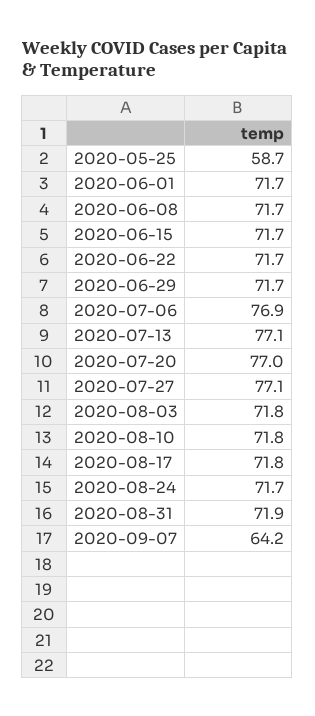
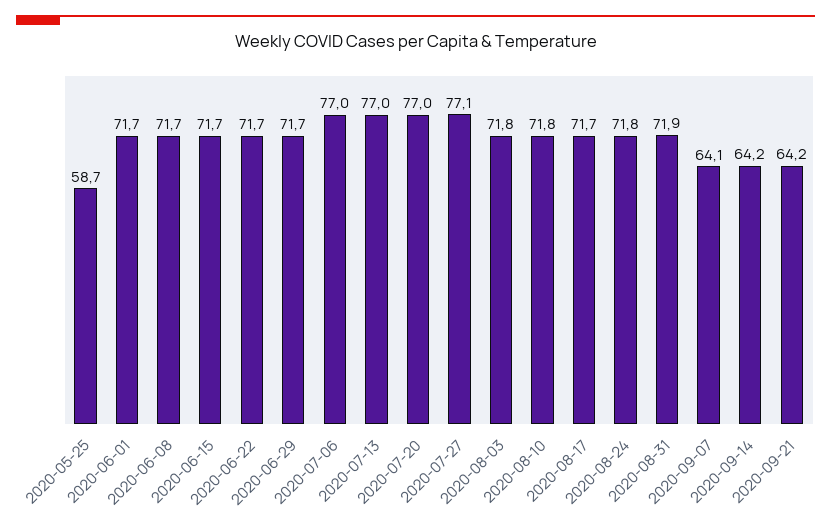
2020-07-06: 76.9 -> 77
2020-07-13: 77.1 -> 77
2020-08-17: 71.8 -> 71.7
2020-08-24: 71.7 -> 71.8
2020-09-07: 64.2 -> 64.1
2020-09-14: none -> 64.2
2020-09-21: none -> 64.2

